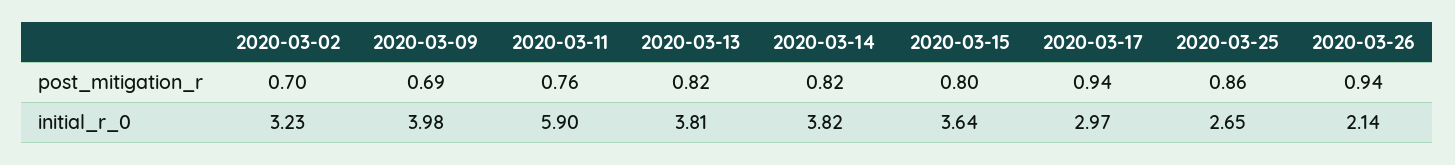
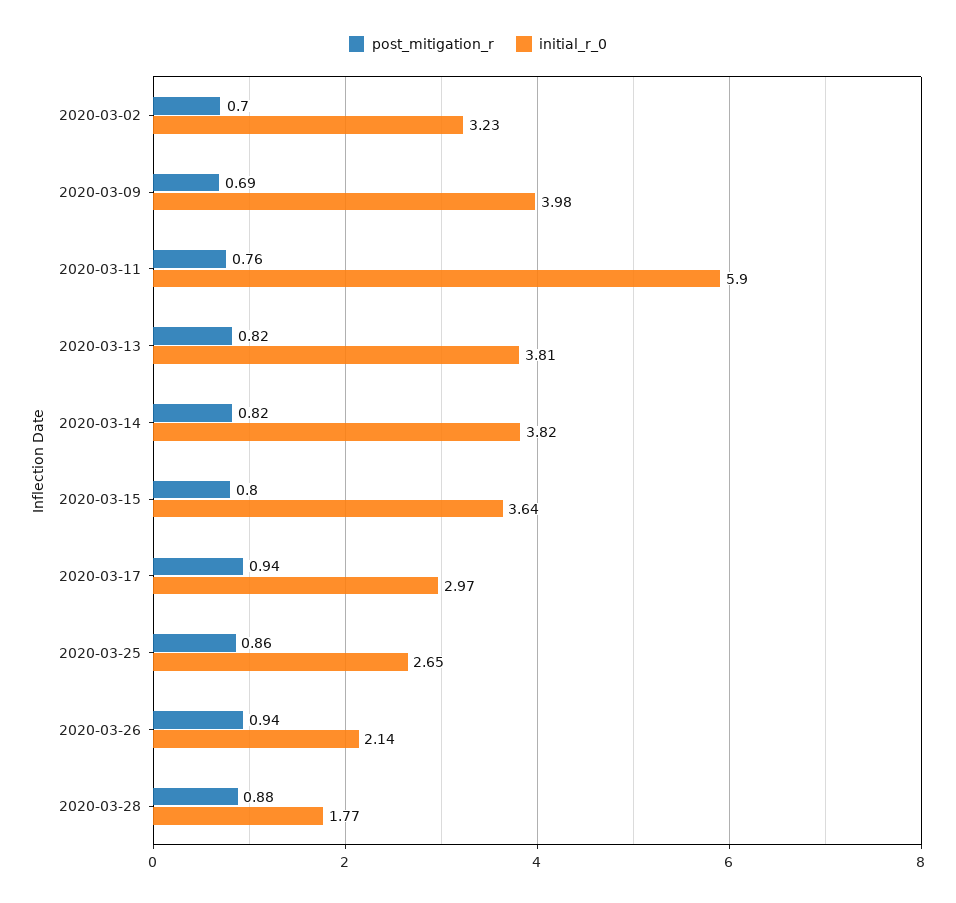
post_mitigation_r, 2020-03-28: none -> 0.88
initial_r_0, 2020-03-28: none -> 1.77

